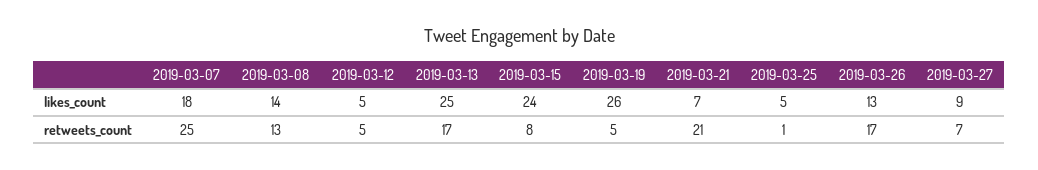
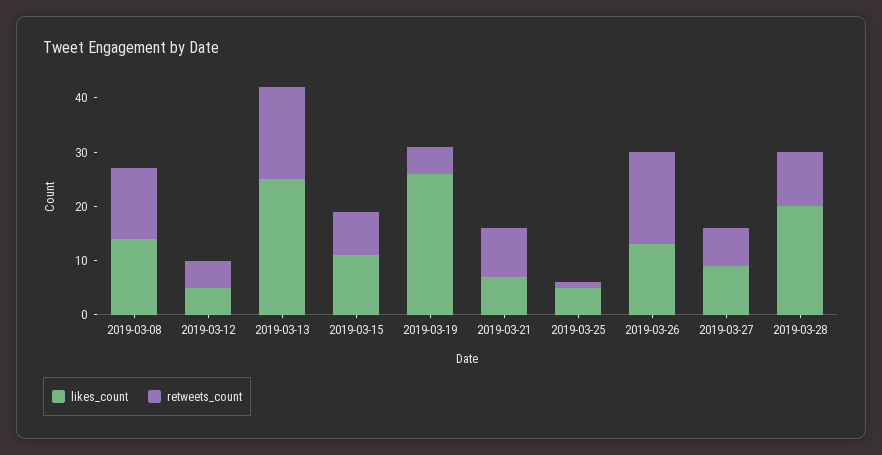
likes_count, 2019-03-07: 18 -> none
likes_count, 2019-03-15: 24 -> 10
retweets_count, 2019-03-07: 25 -> none
retweets_count, 2019-03-21: 21 -> 10
likes_count, 2019-03-28: none -> 20
retweets_count, 2019-03-28: none -> 10

